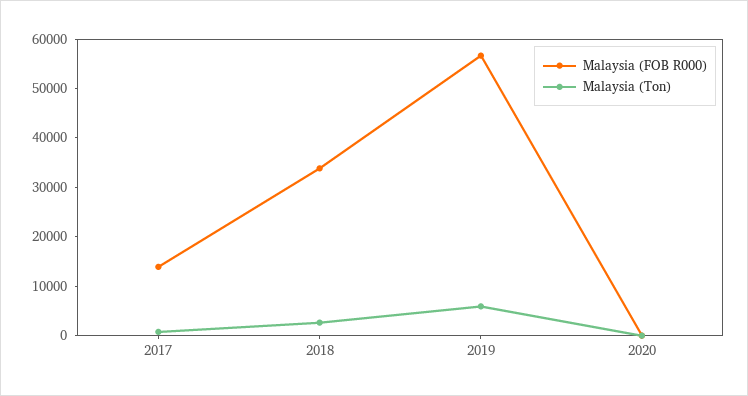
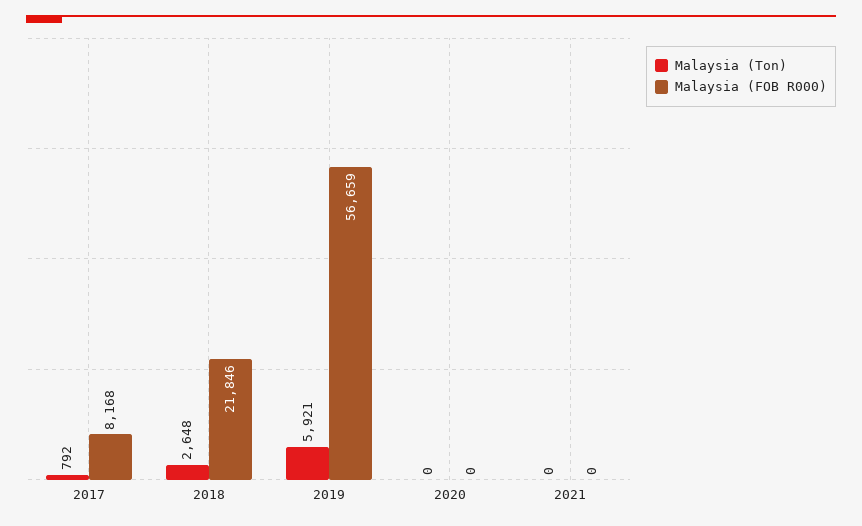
Malaysia (FOB R000), 2017: 14000 -> 8168
Malaysia (FOB R000), 2018: 34000 -> 21846
Malaysia (Ton), 2021: none -> 0
Malaysia (FOB R000), 2021: none -> 0

